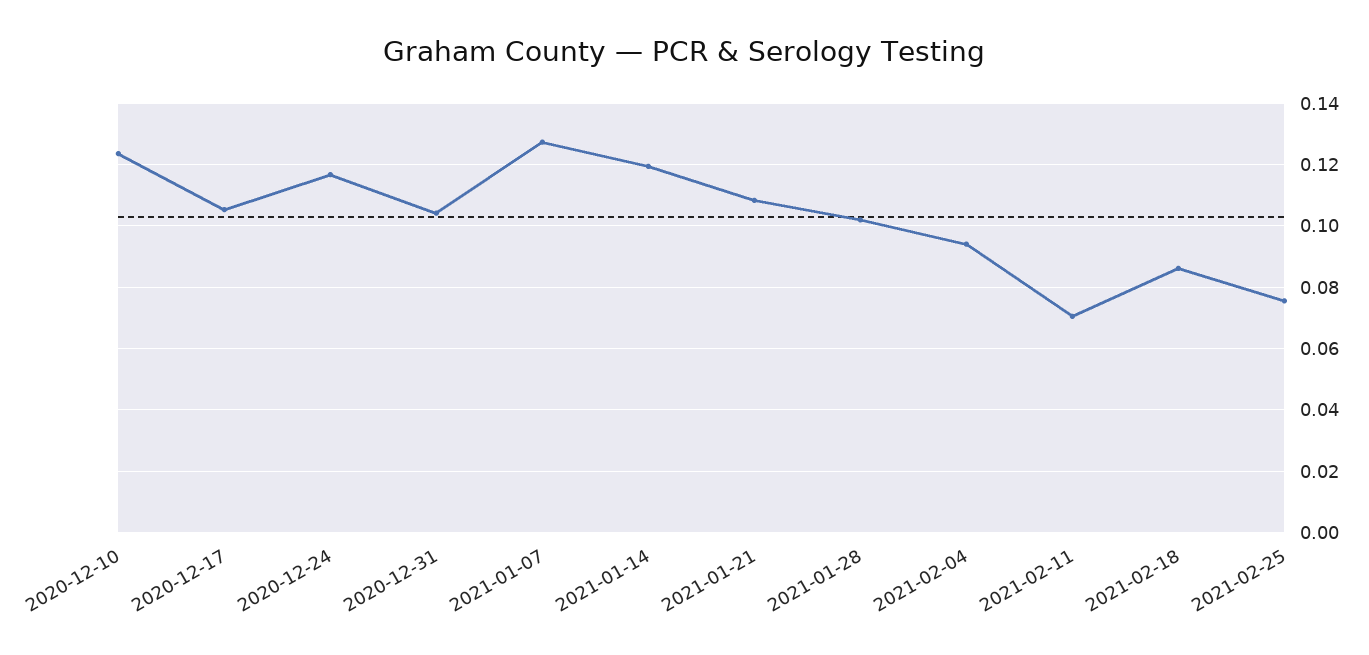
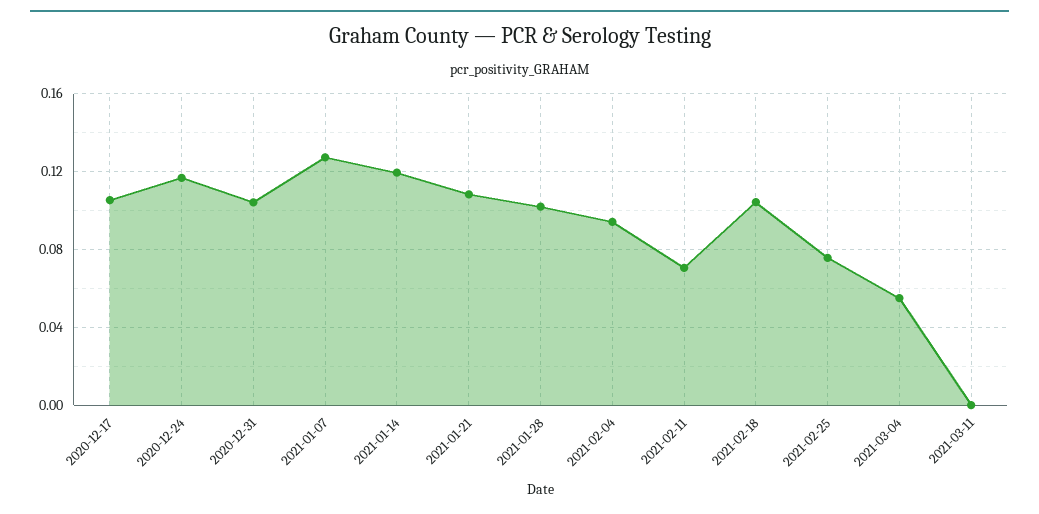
2020-12-10: 0.124 -> none
2021-02-18: 0.086 -> 0.105
2021-03-04: none -> 0.055
2021-03-11: none -> 0

